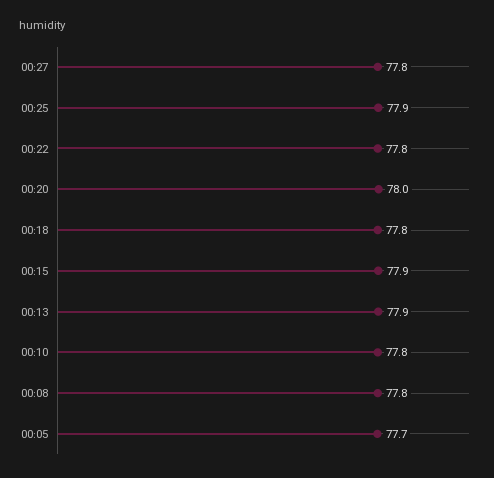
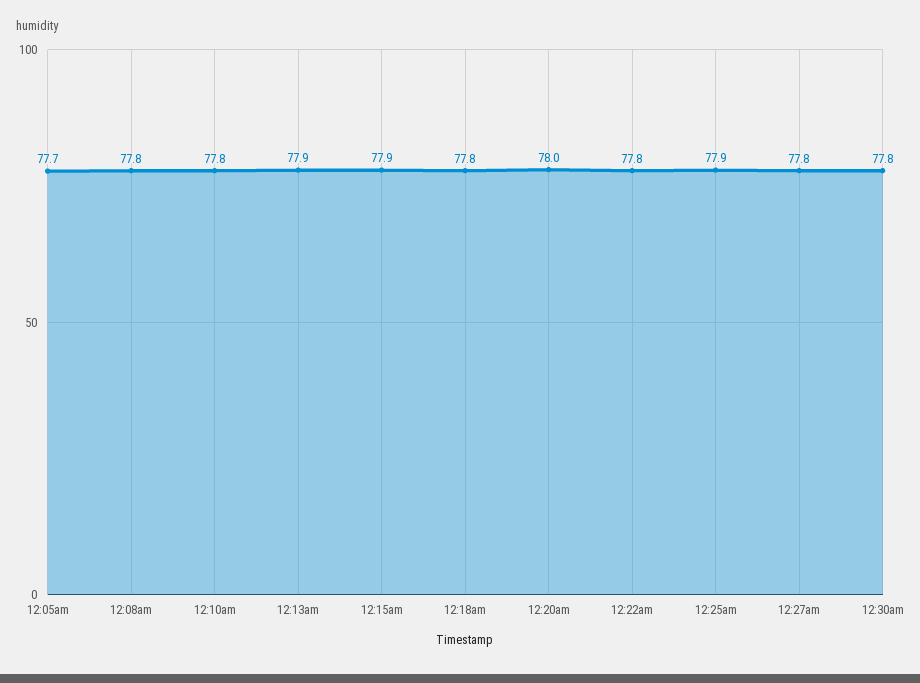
12:30am: none -> 77.8

